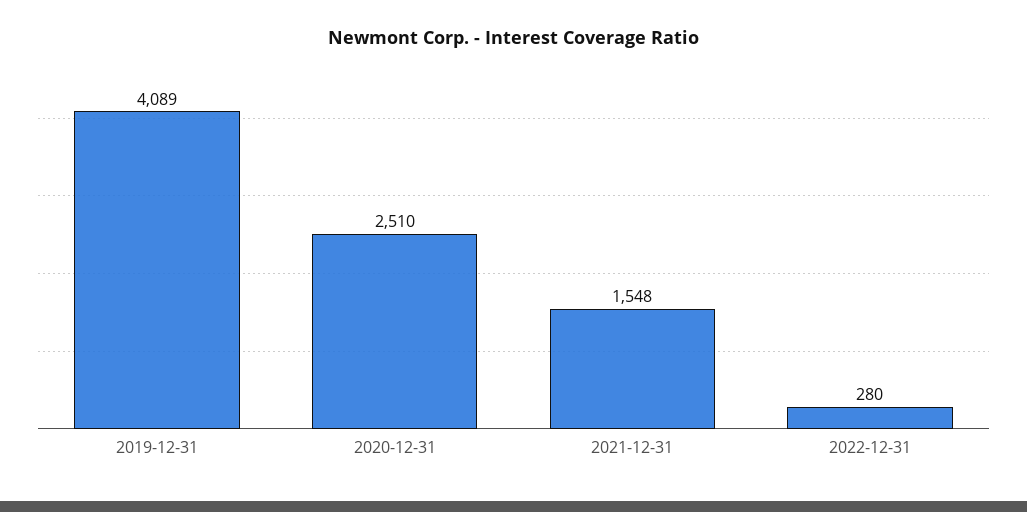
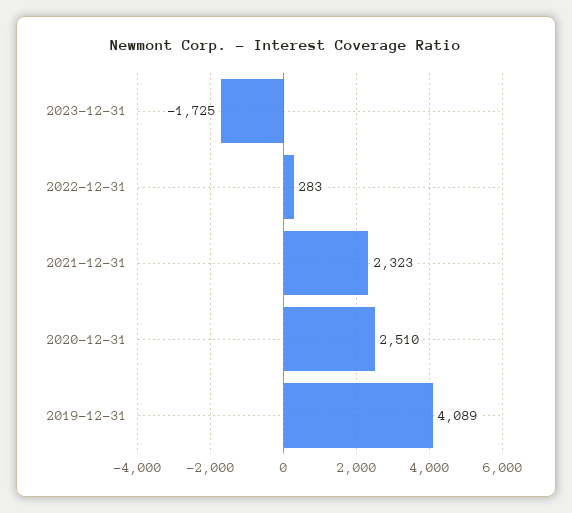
2021-12-31: 1548 -> 2323
2022-12-31: 280 -> 283
2023-12-31: none -> -1725

